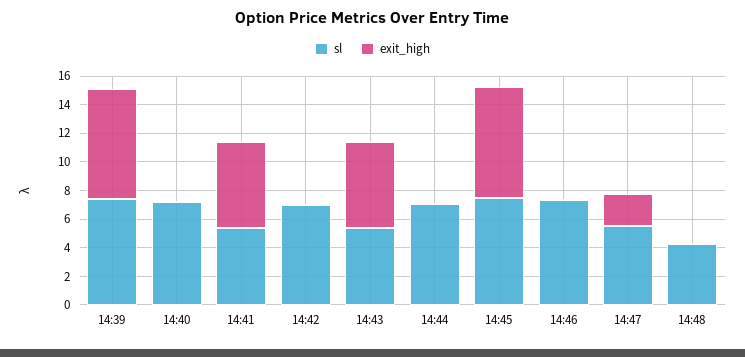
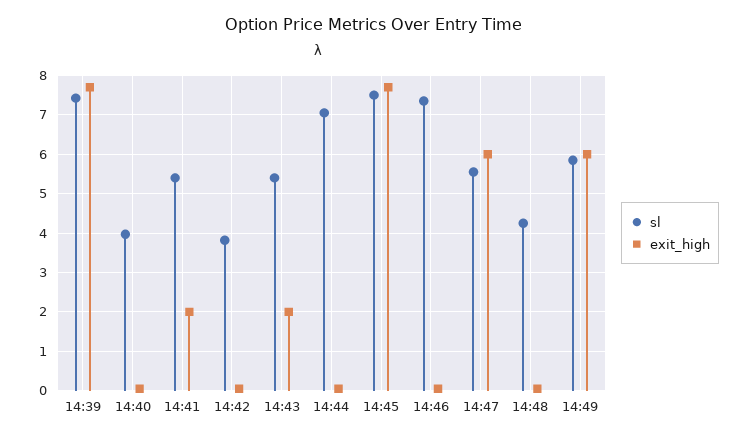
sl, 14:40: 7 -> 4
exit_high, 14:41: 6 -> 2
sl, 14:42: 7 -> 3.8
exit_high, 14:43: 6 -> 2
exit_high, 14:47: 2 -> 6
sl, 14:49: none -> 5.8
exit_high, 14:49: none -> 6

